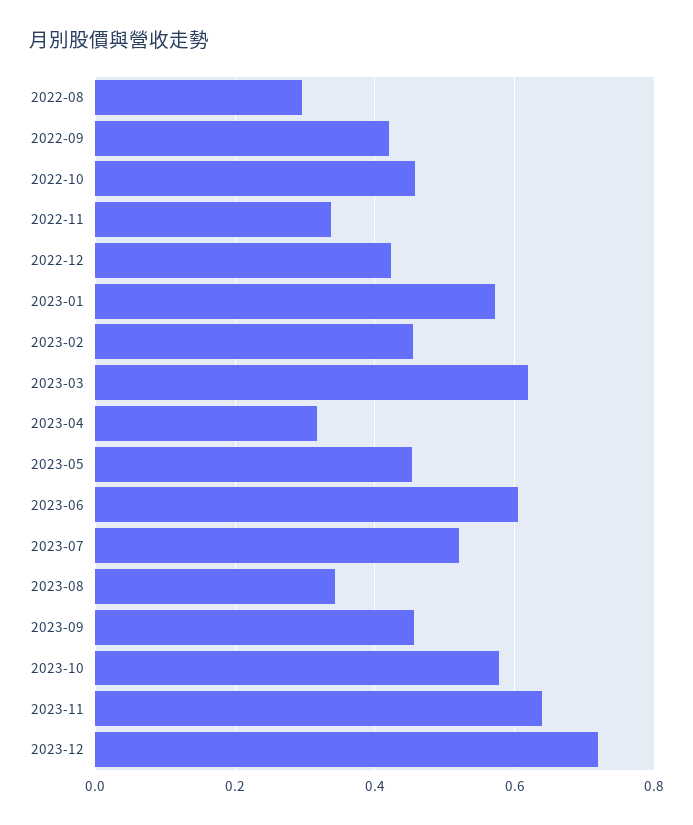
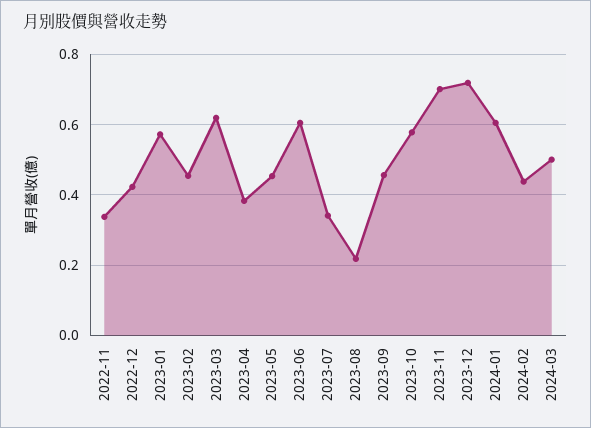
2022-08: 0.3 -> none
2022-09: 0.42 -> none
2022-10: 0.46 -> none
2023-04: 0.32 -> 0.38
2023-07: 0.52 -> 0.34
2023-08: 0.34 -> 0.22
2023-11: 0.64 -> 0.7
2024-01: none -> 0.6
2024-02: none -> 0.44
2024-03: none -> 0.5

